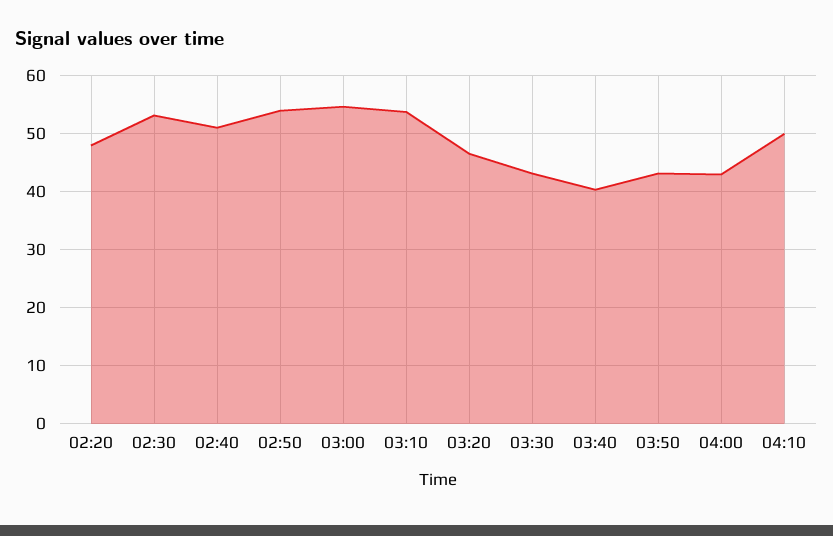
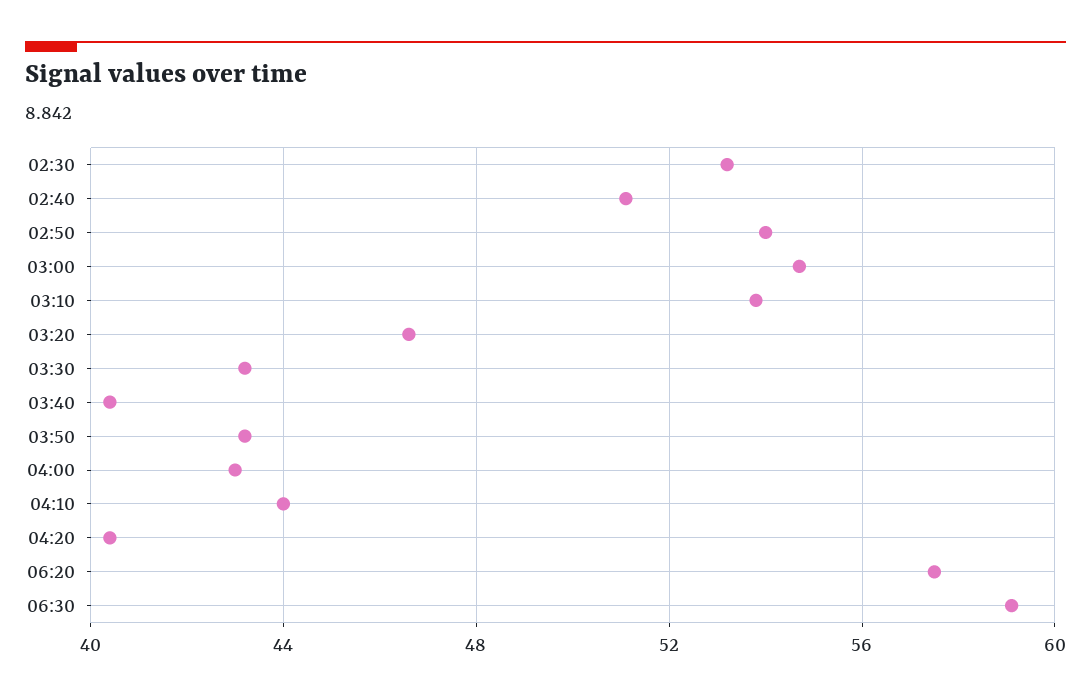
02:20: 48 -> none
04:10: 50 -> 44
04:20: none -> 40.5
06:20: none -> 57.5
06:30: none -> 59

